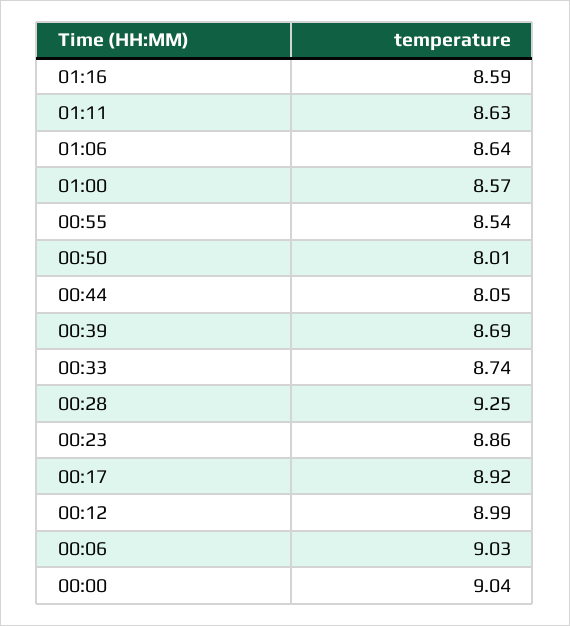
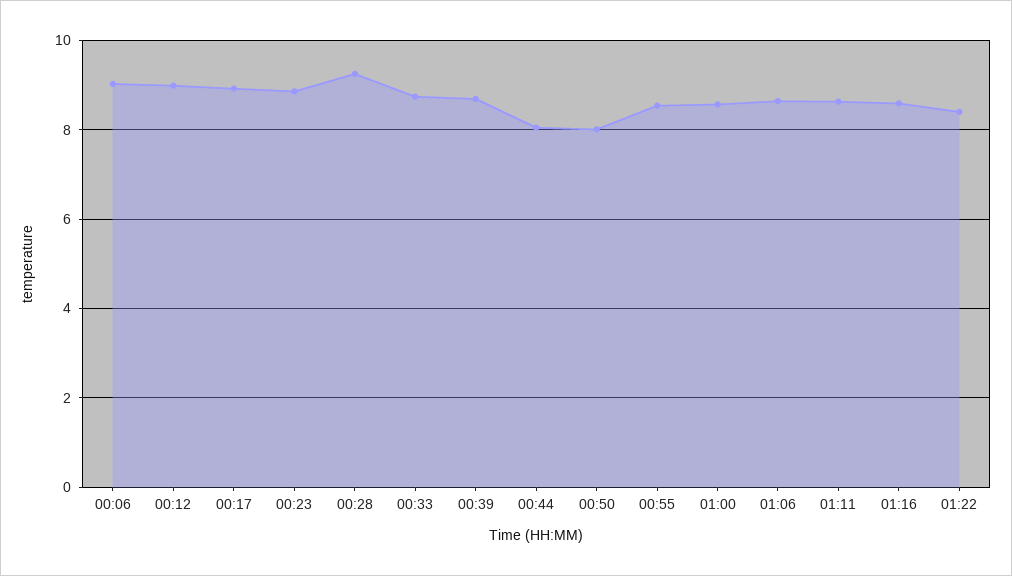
00:00: 9.04 -> none
01:22: none -> 8.4

